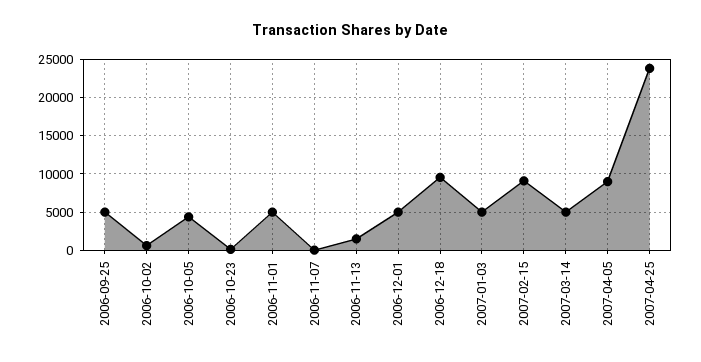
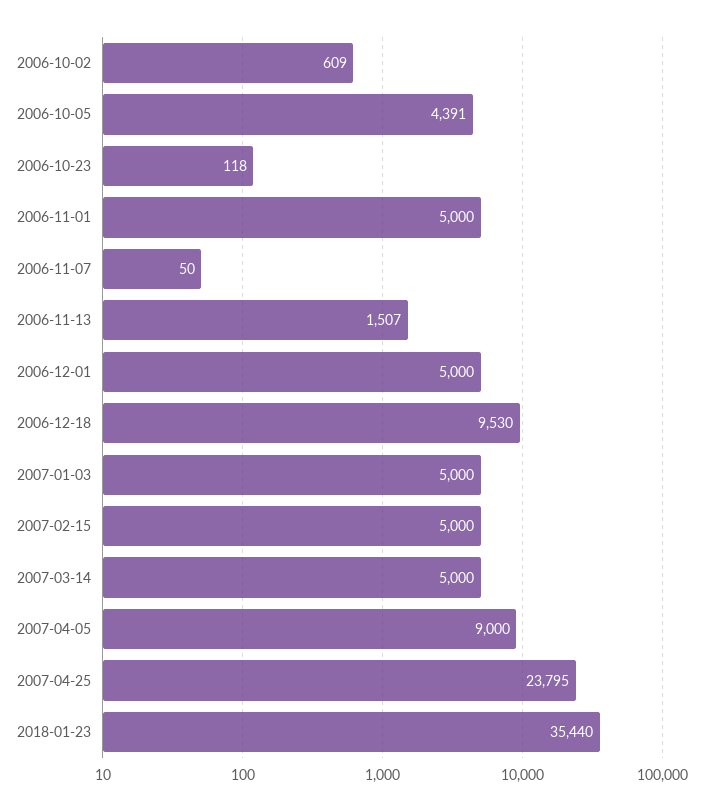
2006-09-25: 5000 -> none
2007-02-15: 9000 -> 5000
2018-01-23: none -> 35440

